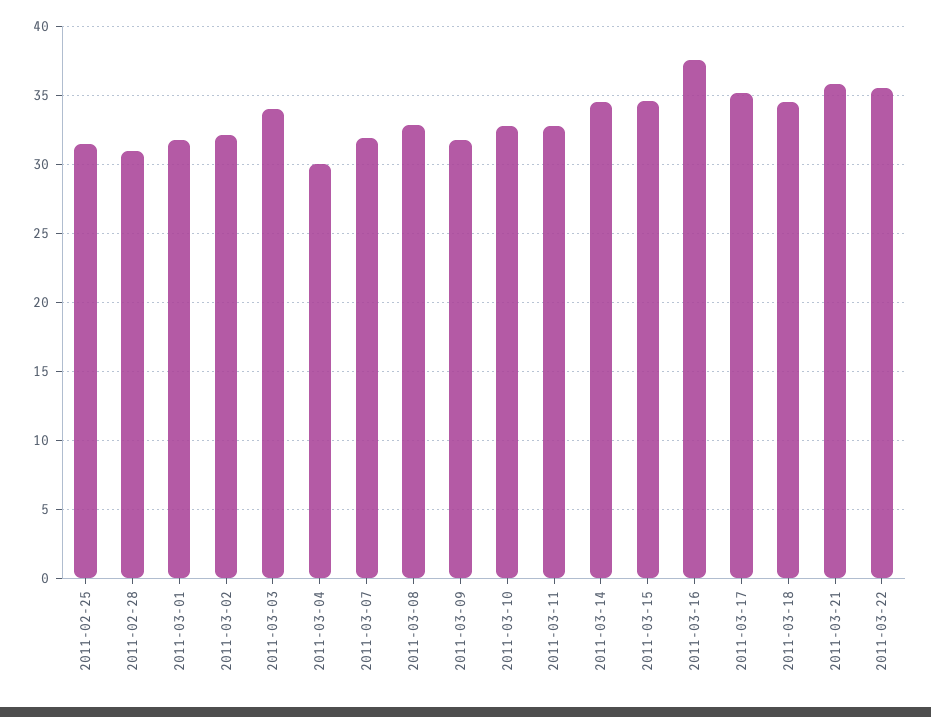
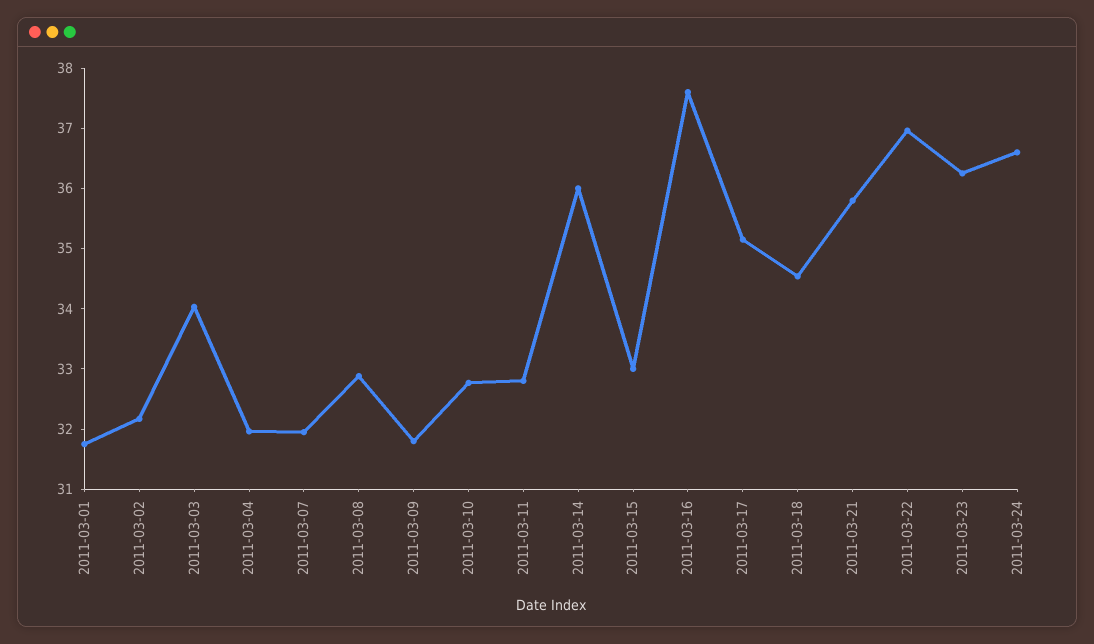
2011-02-25: 31.5 -> none
2011-02-28: 31 -> none
2011-03-04: 30 -> 32
2011-03-14: 34.5 -> 36
2011-03-15: 34.5 -> 33
2011-03-22: 35.5 -> 37
2011-03-23: none -> 36.2
2011-03-24: none -> 36.6

